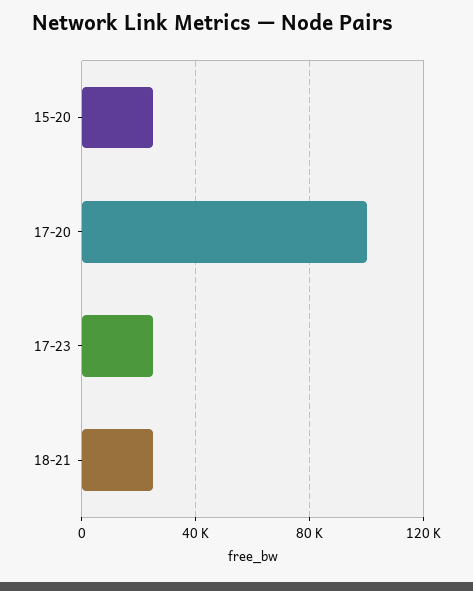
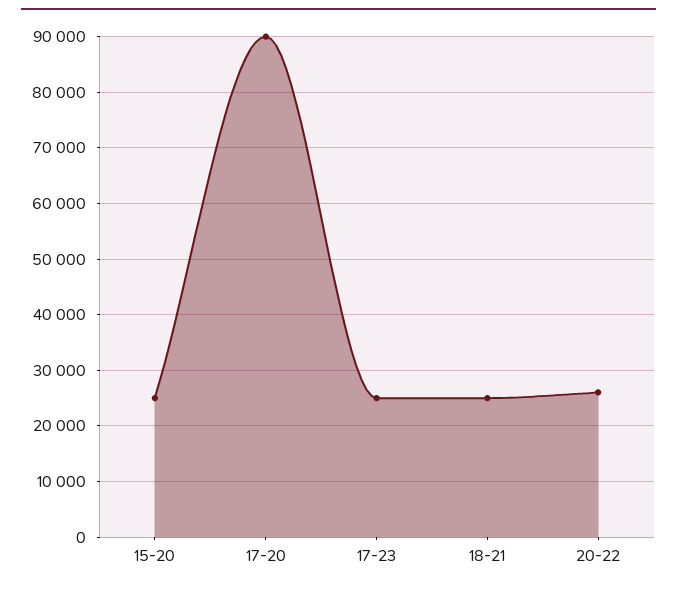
17-20: 100000 -> 90000
20-22: none -> 26000

